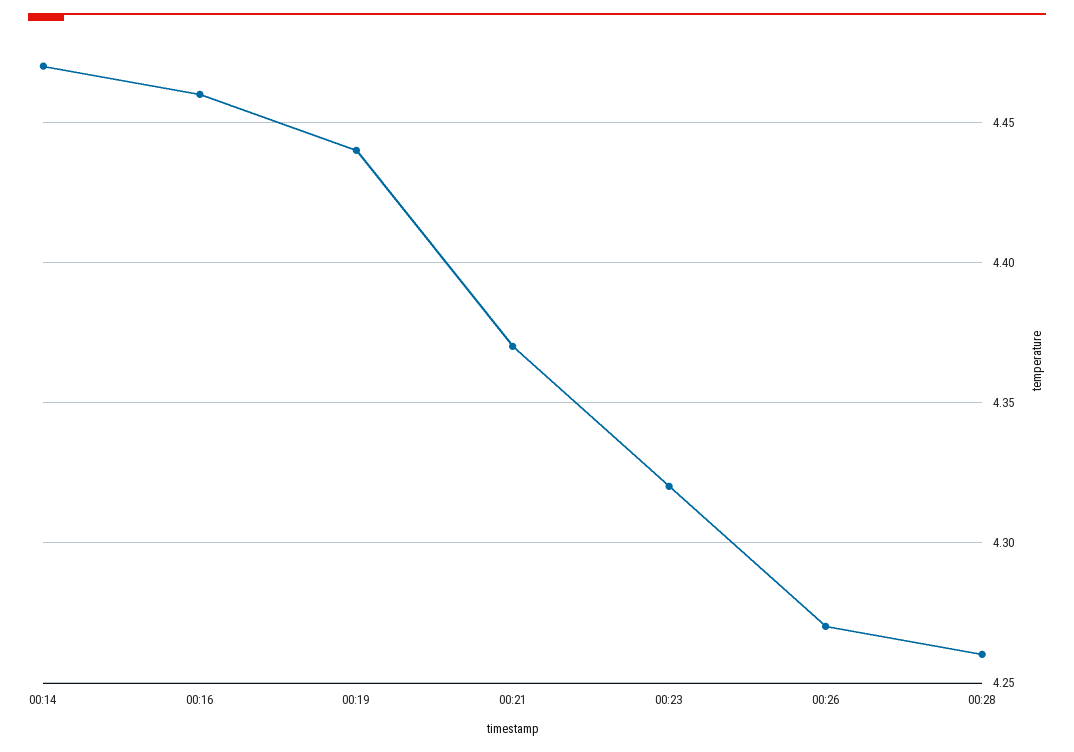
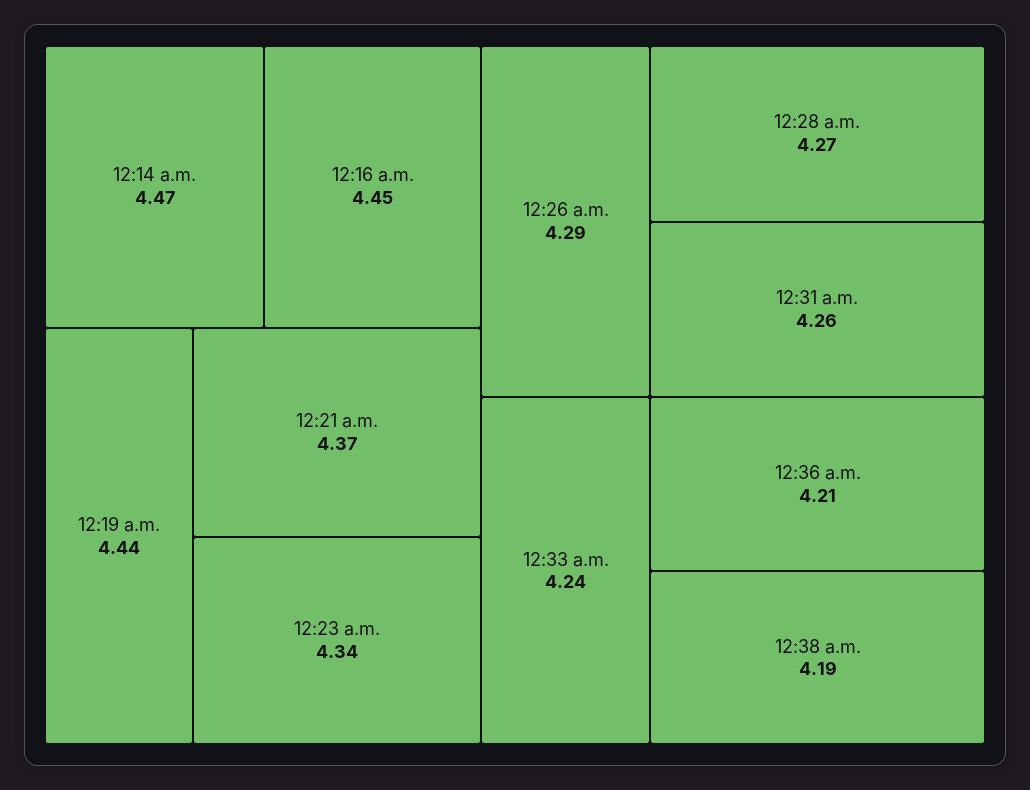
00:16: 4.46 -> 4.45
00:23: 4.32 -> 4.34
00:26: 4.27 -> 4.29
00:28: 4.26 -> 4.27
12:31 a.m.: none -> 4.26
12:33 a.m.: none -> 4.24
12:36 a.m.: none -> 4.21
12:38 a.m.: none -> 4.19

